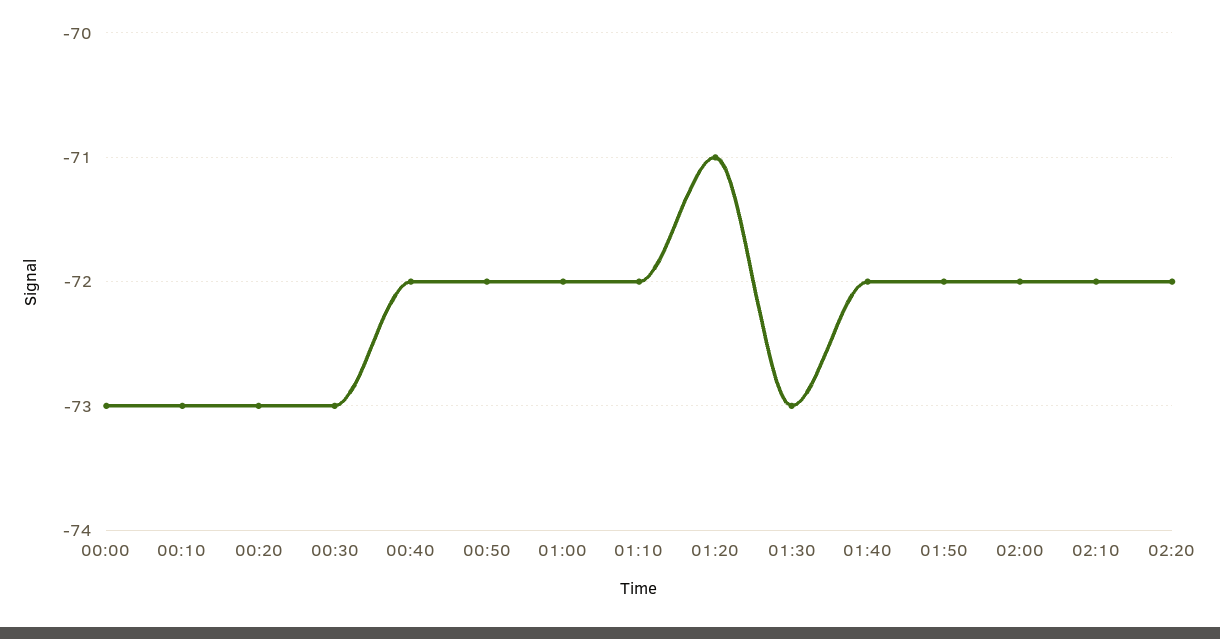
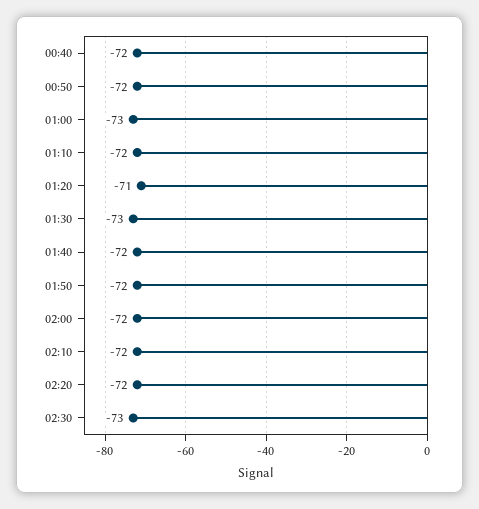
00:00: -73 -> none
00:10: -73 -> none
00:20: -73 -> none
00:30: -73 -> none
01:00: -72 -> -73
02:30: none -> -73

